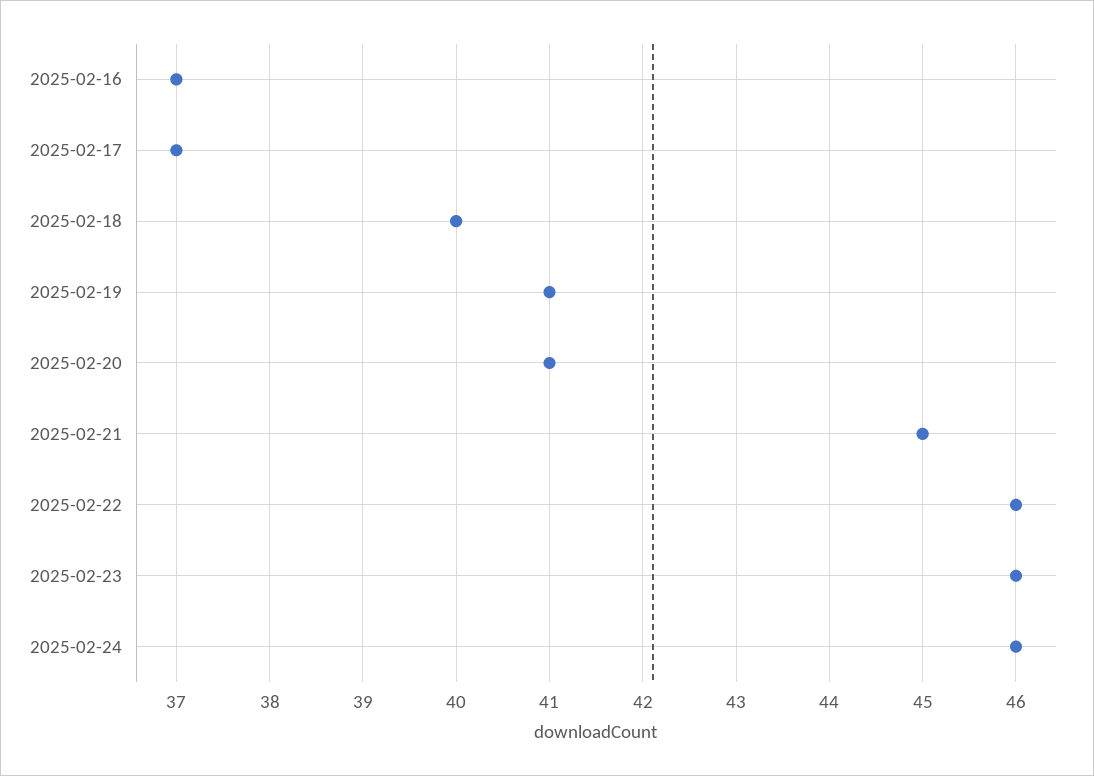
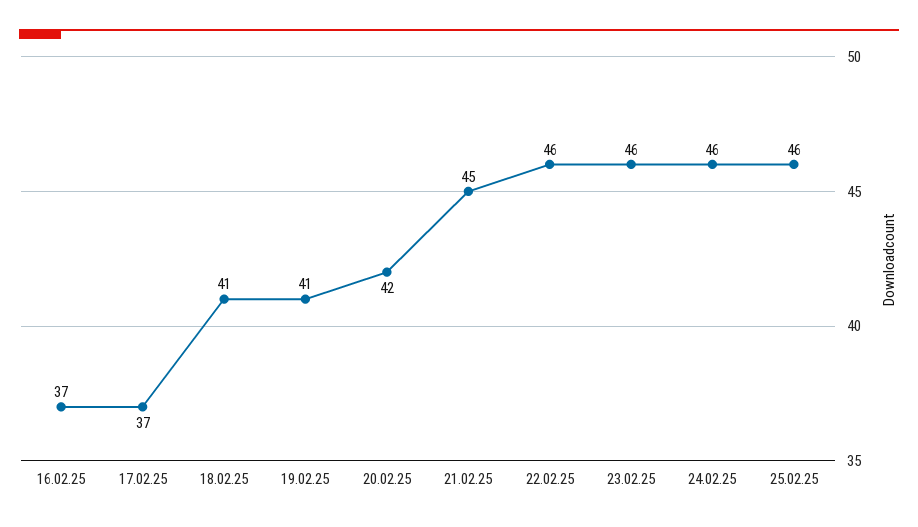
2025-02-18: 40 -> 41
2025-02-20: 41 -> 42
25.02.25: none -> 46

